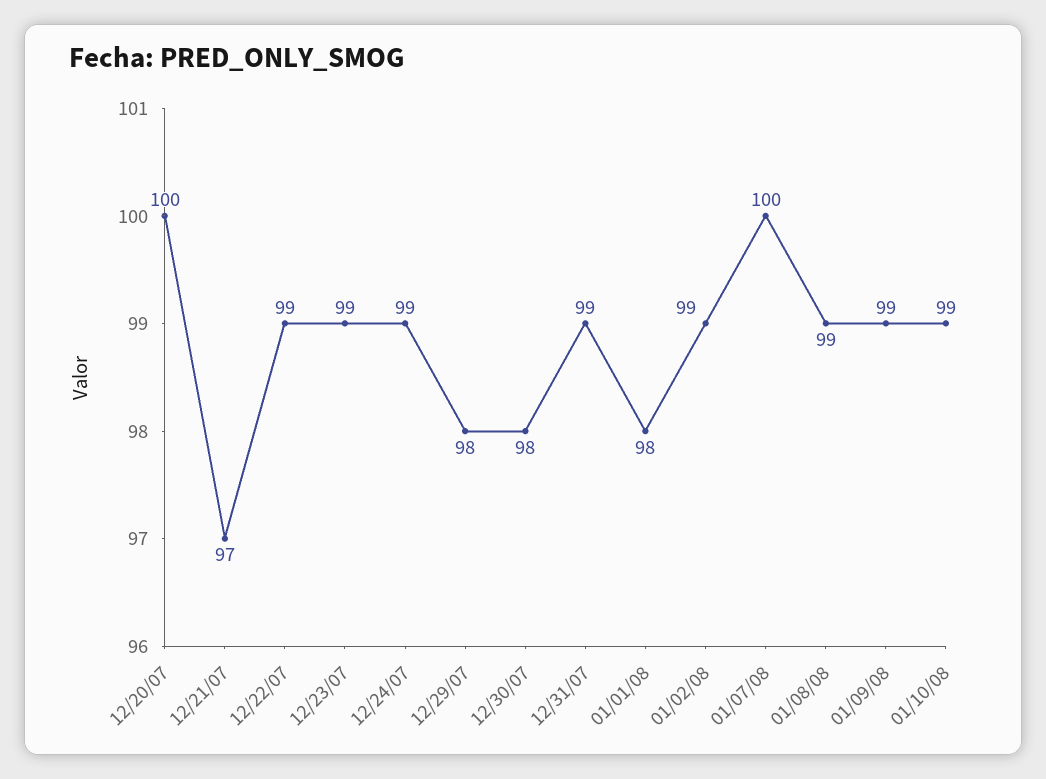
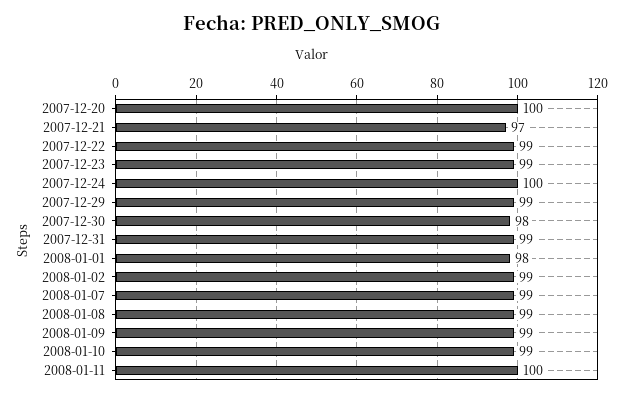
12/24/07: 99 -> 100
12/29/07: 98 -> 99
01/07/08: 100 -> 99
2008-01-11: none -> 100

